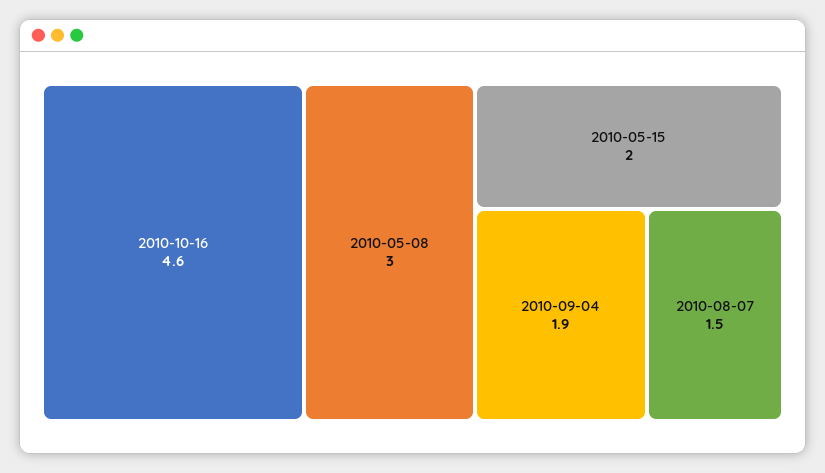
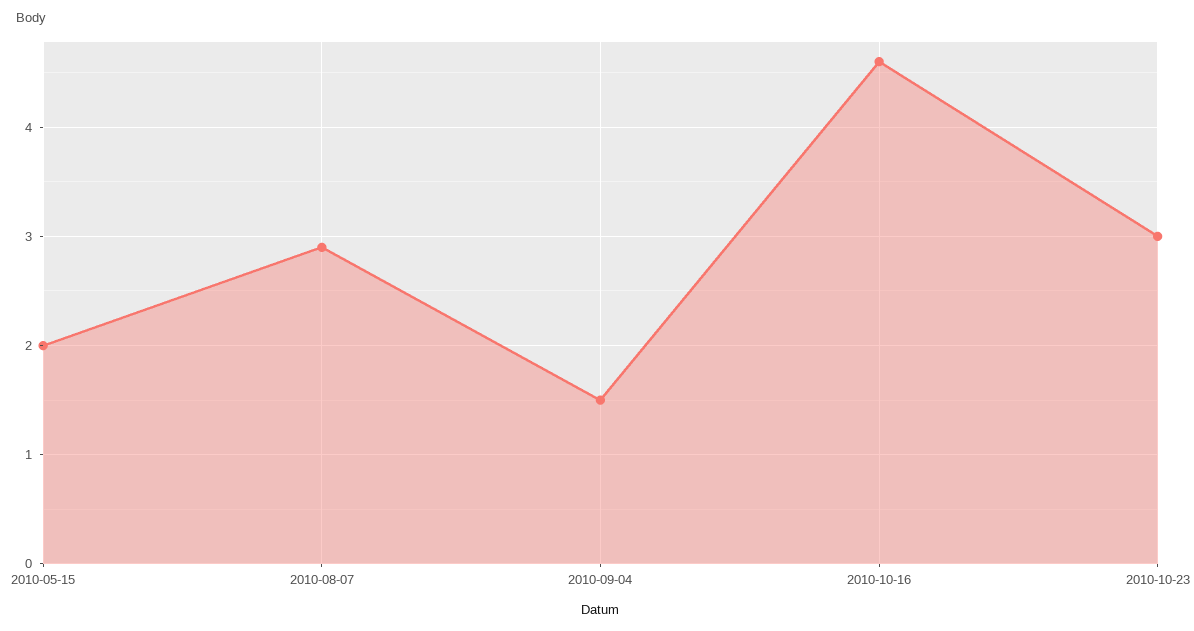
2010-05-08: 3 -> none
2010-09-04: 1.9 -> 1.5
2010-08-07: 1.5 -> 2.9
2010-10-23: none -> 3

